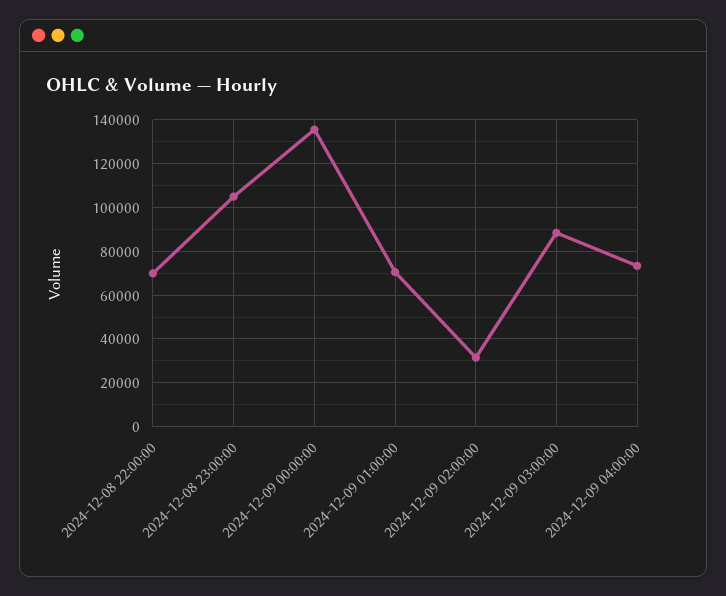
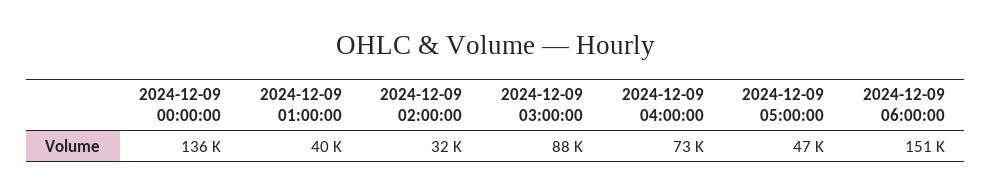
2024-12-08 22:00:00: 70000 -> none
2024-12-08 23:00:00: 105000 -> none
2024-12-09 01:00:00: 70000 -> 40000
2024-12-09 05:00:00: none -> 47000
2024-12-09 06:00:00: none -> 151000

